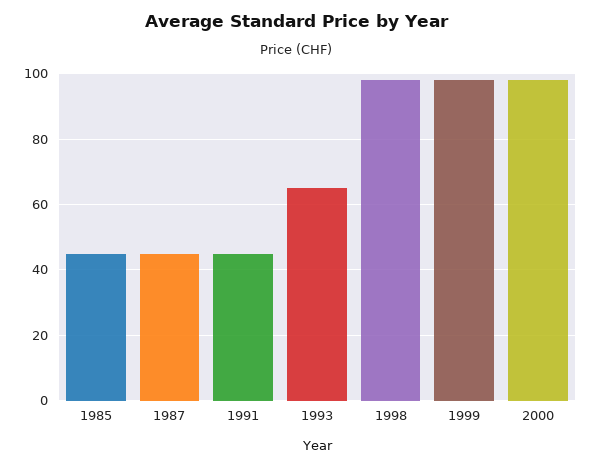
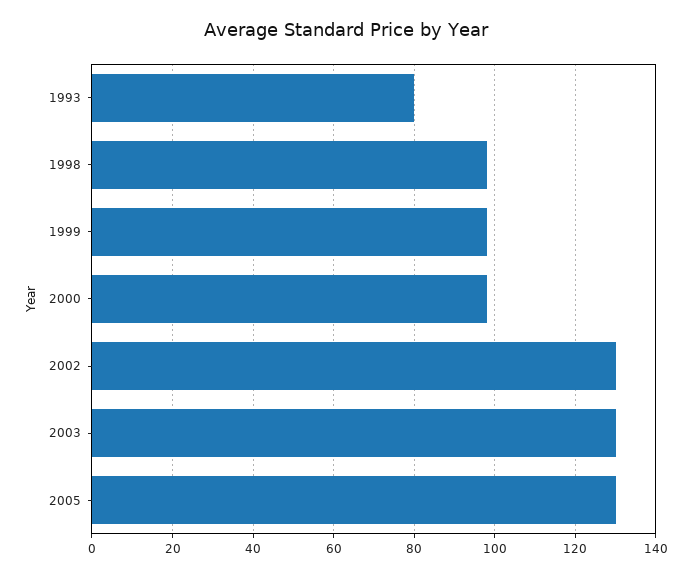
1985: 45 -> none
1987: 45 -> none
1991: 45 -> none
1993: 65 -> 80
2002: none -> 130
2003: none -> 130
2005: none -> 130

